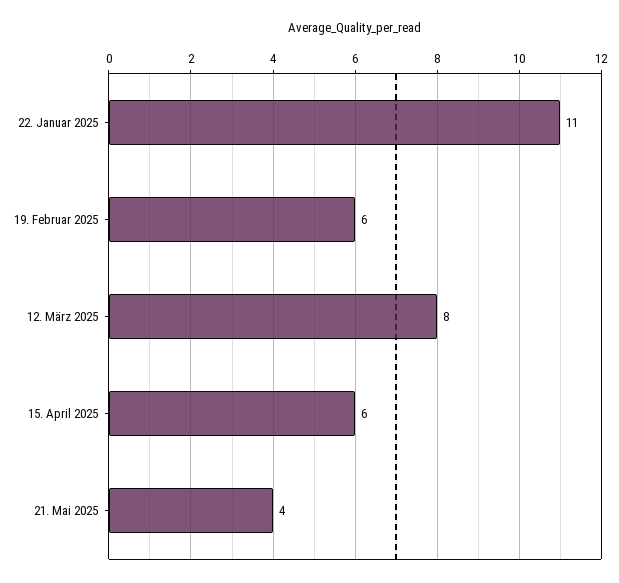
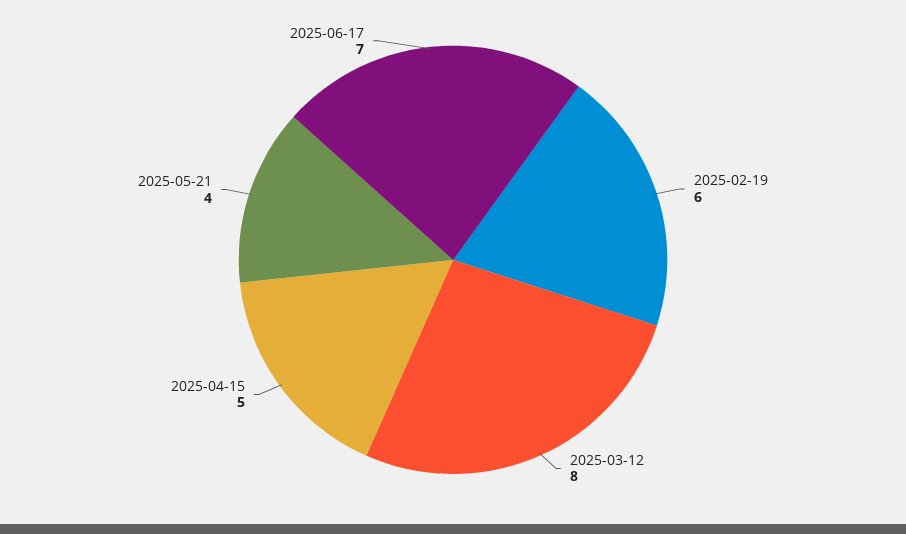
22. Januar 2025: 11 -> none
15. April 2025: 6 -> 5
2025-06-17: none -> 7

